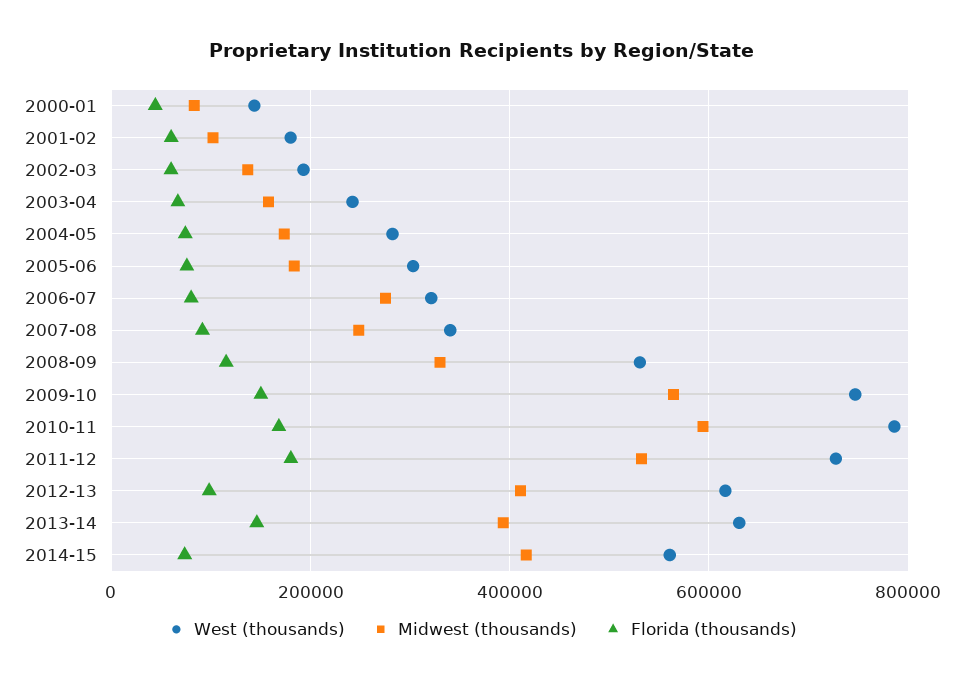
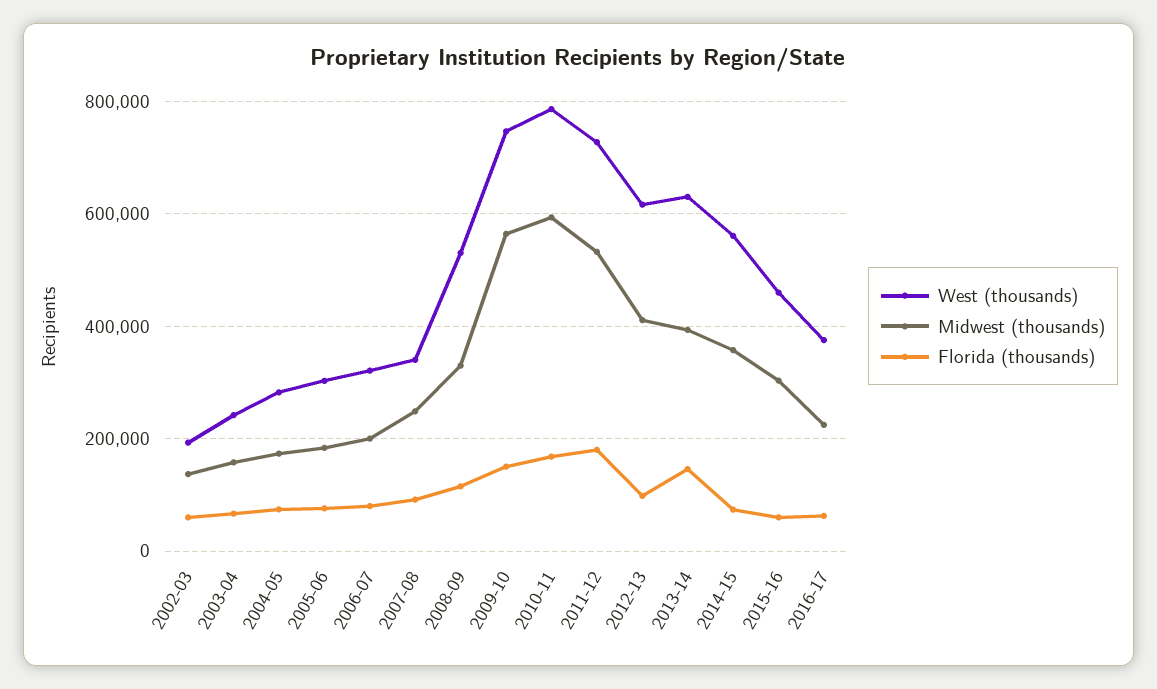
West (thousands), 2000-01: 140000 -> none
Midwest (thousands), 2000-01: 80000 -> none
Florida (thousands), 2000-01: 40000 -> none
West (thousands), 2001-02: 180000 -> none
Midwest (thousands), 2001-02: 100000 -> none
Florida (thousands), 2001-02: 60000 -> none
Midwest (thousands), 2006-07: 280000 -> 200000
Midwest (thousands), 2014-15: 420000 -> 360000
West (thousands), 2015-16: none -> 460000
Midwest (thousands), 2015-16: none -> 300000
Florida (thousands), 2015-16: none -> 60000
West (thousands), 2016-17: none -> 380000
Midwest (thousands), 2016-17: none -> 220000
Florida (thousands), 2016-17: none -> 60000

